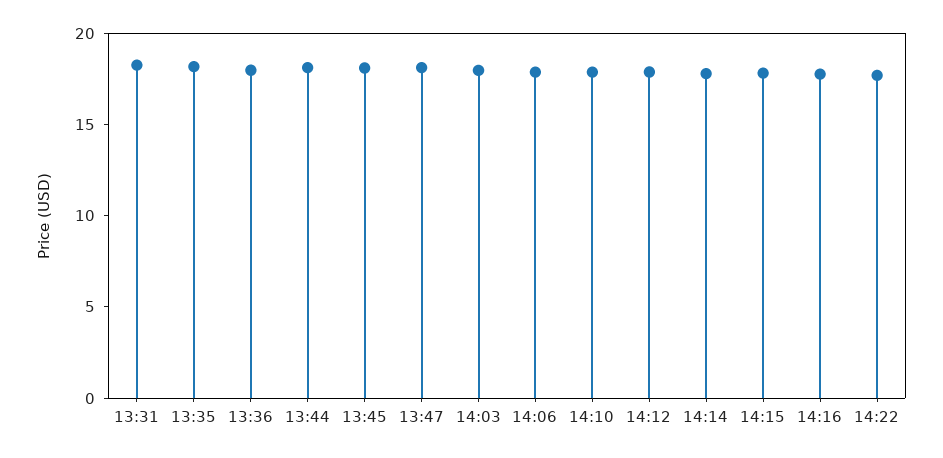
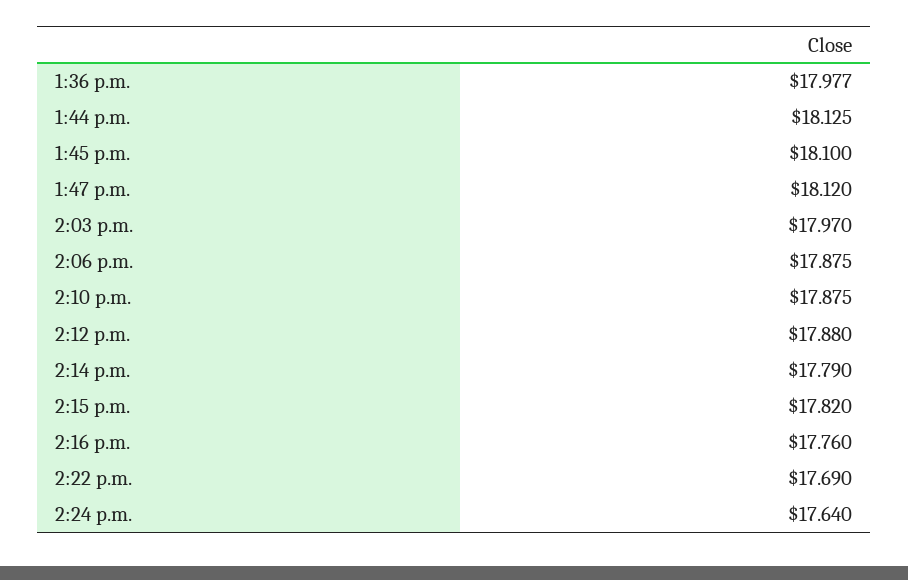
13:31: 18 -> none
13:35: 18 -> none
2:24 p.m.: none -> 17.64

